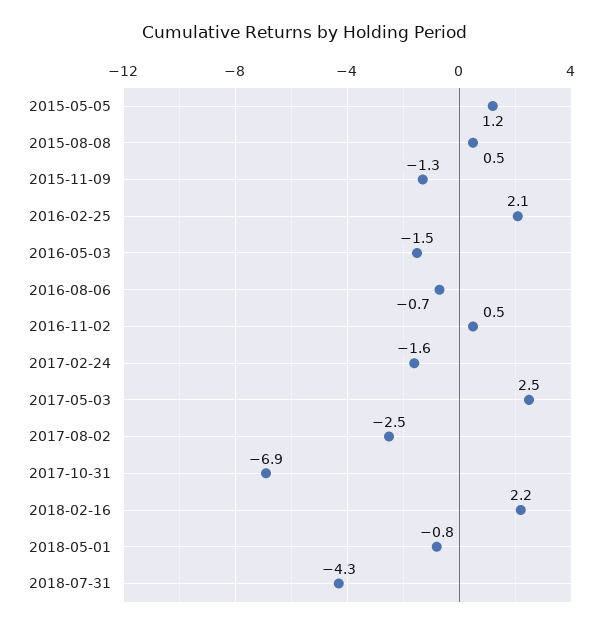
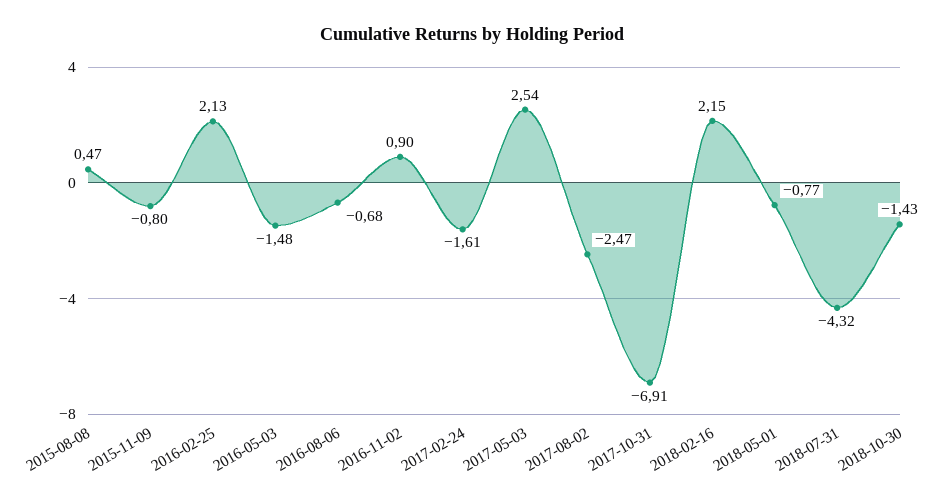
2015-05-05: 1.2 -> none
2015-11-09: -1.3 -> -0.8
2016-11-02: 0.5 -> 0.9
2018-10-30: none -> -1.43

